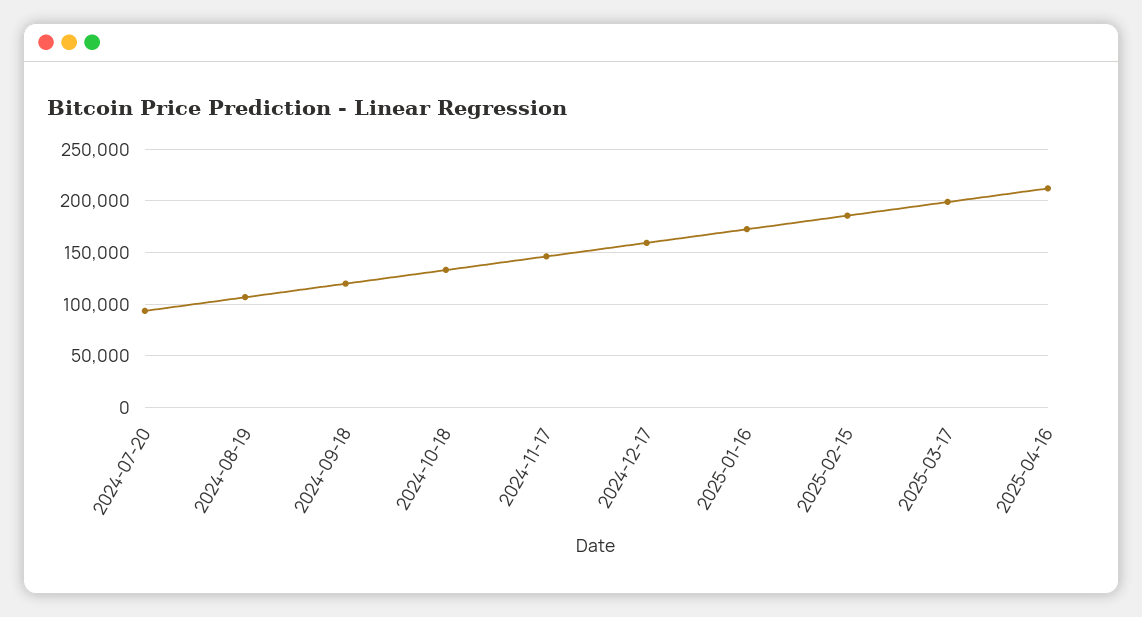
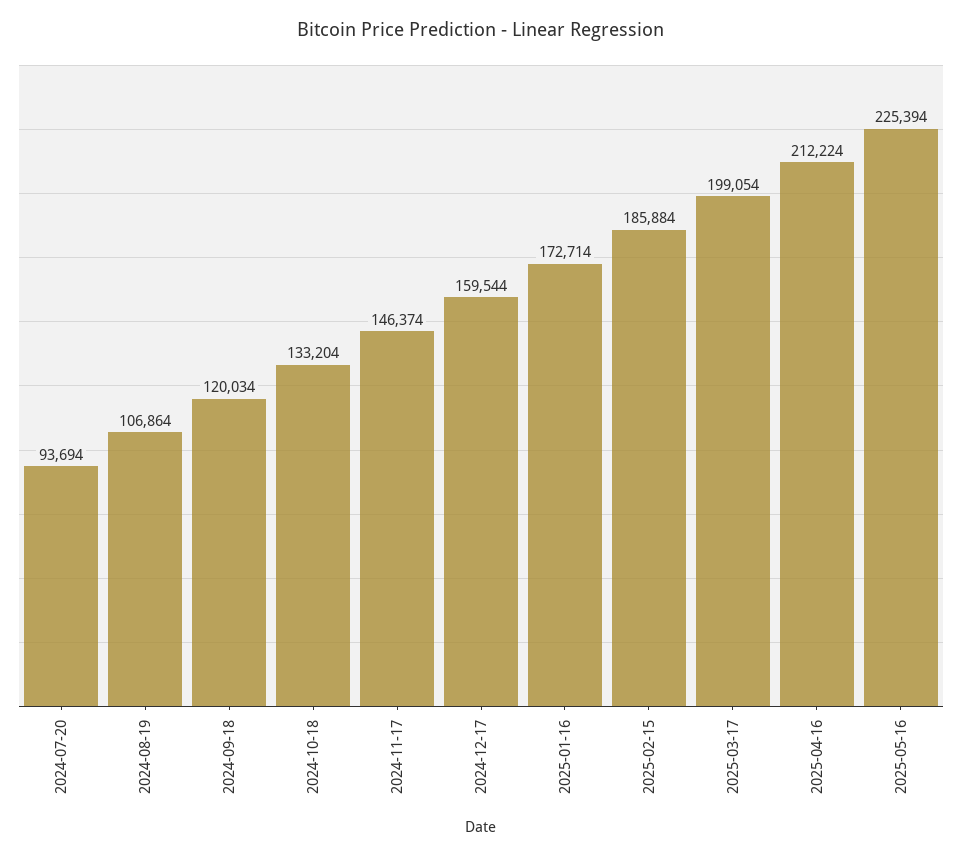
2025-05-16: none -> 225394

